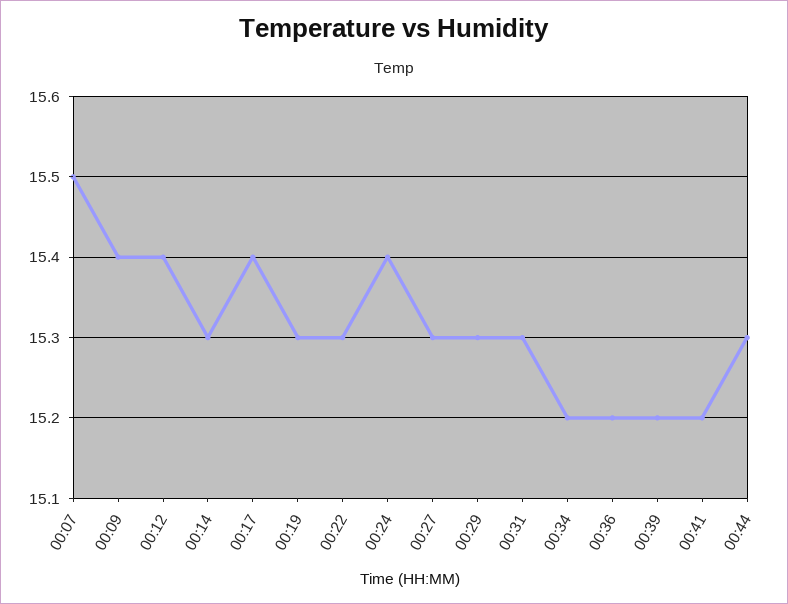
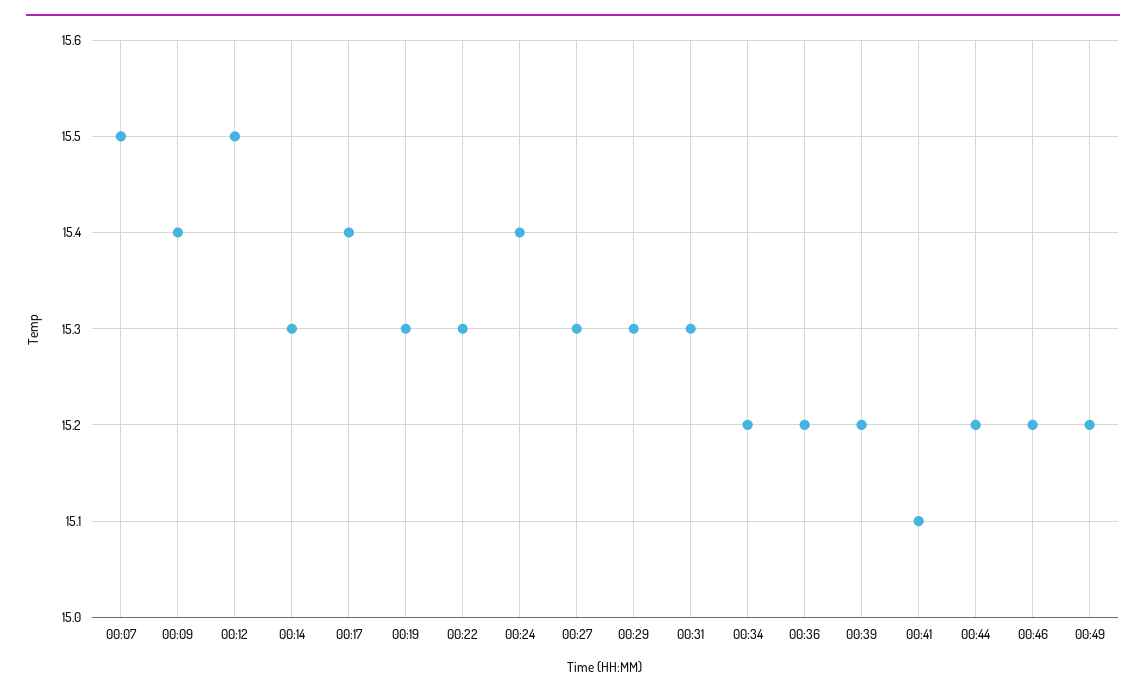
00:12: 15.4 -> 15.5
00:41: 15.2 -> 15.1
00:44: 15.3 -> 15.2
00:46: none -> 15.2
00:49: none -> 15.2

